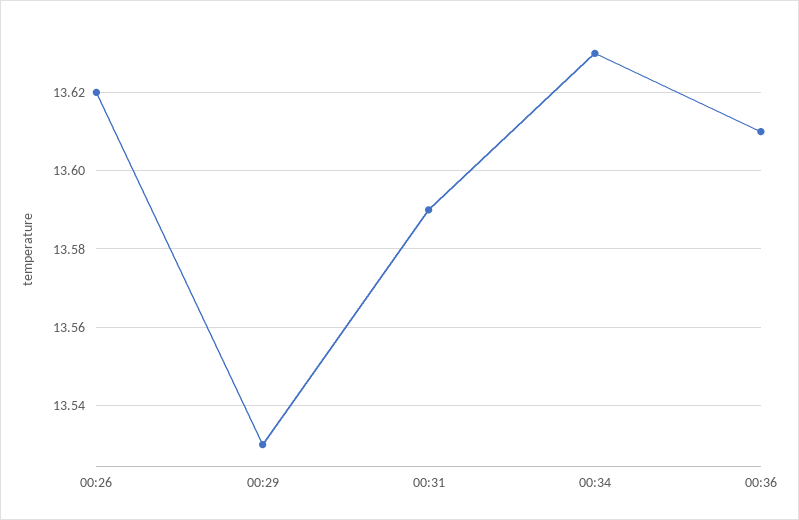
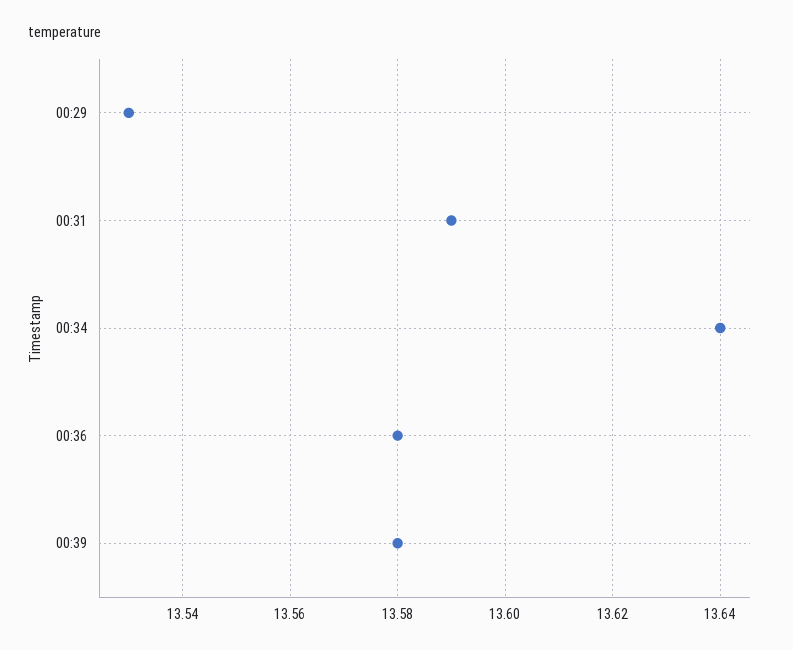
00:26: 13.62 -> none
00:34: 13.63 -> 13.64
00:36: 13.61 -> 13.58
00:39: none -> 13.58

